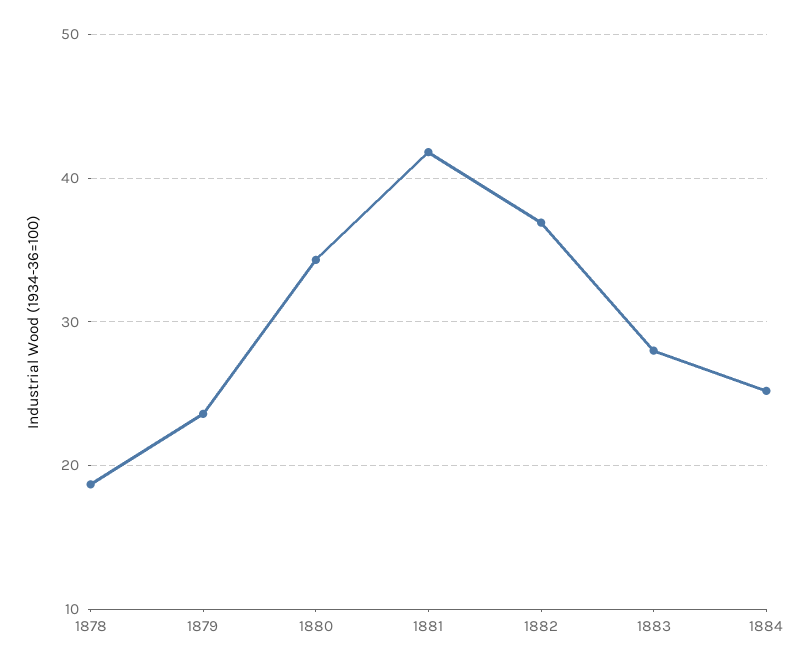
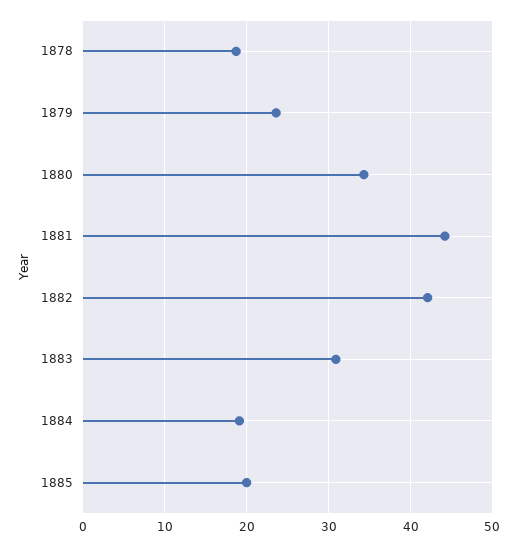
1881: 42 -> 44
1882: 37 -> 42
1883: 28 -> 31
1884: 25 -> 19
1885: none -> 20

